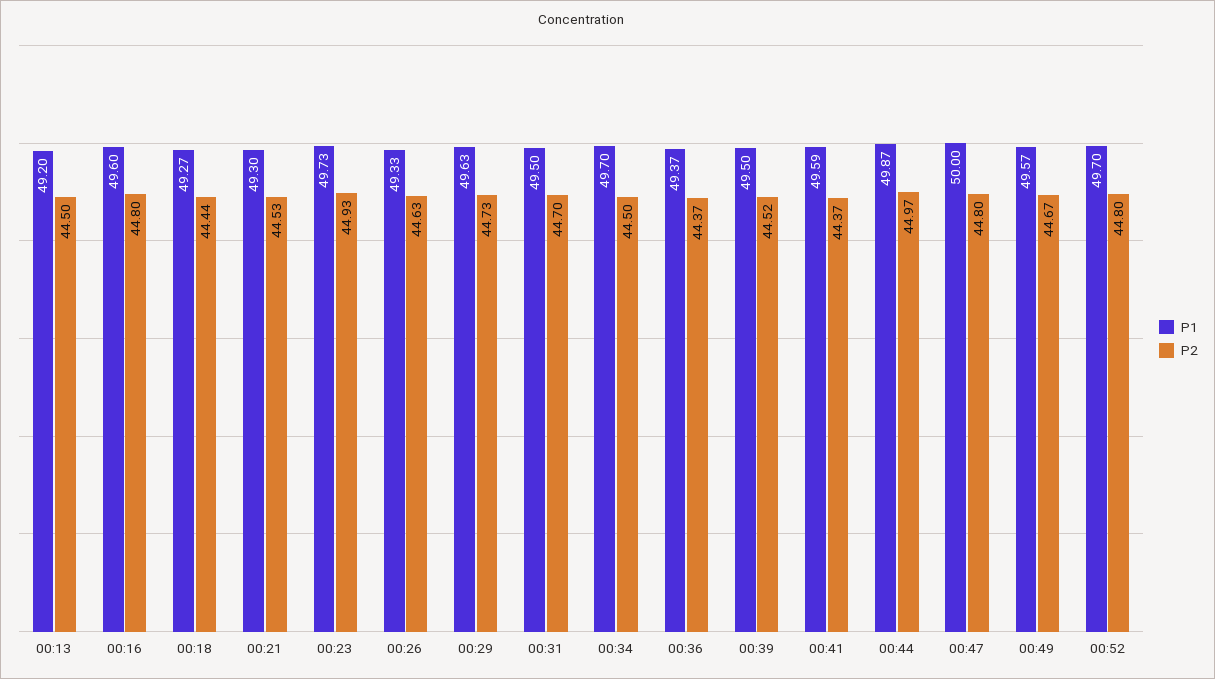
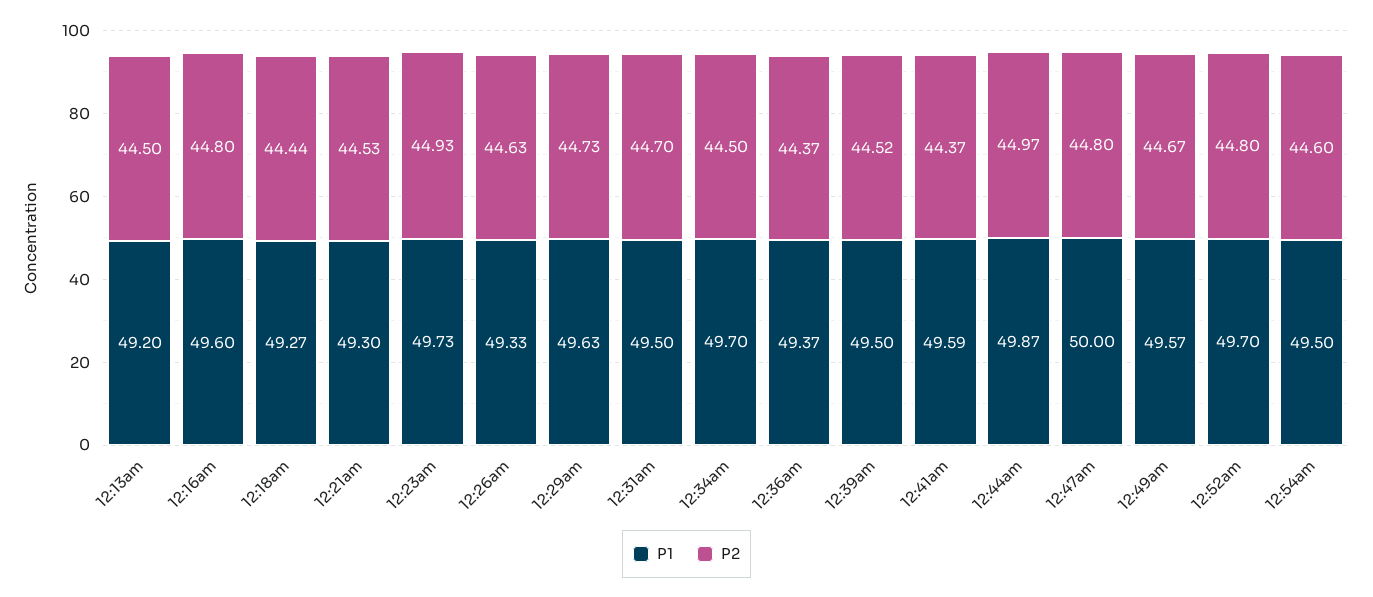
P1, 12:54am: none -> 49.5
P2, 12:54am: none -> 44.6

